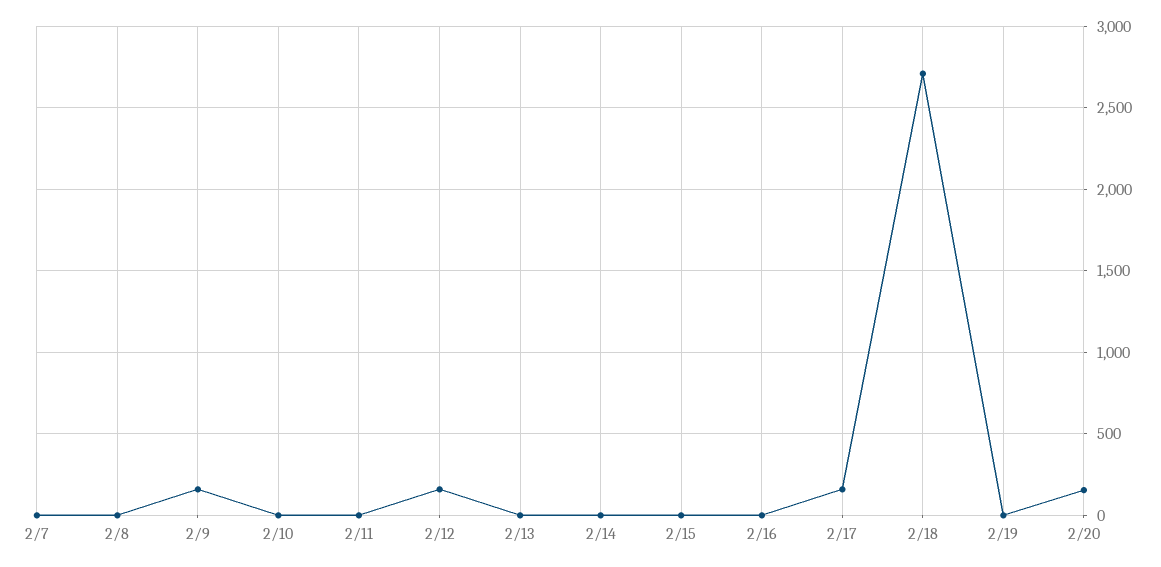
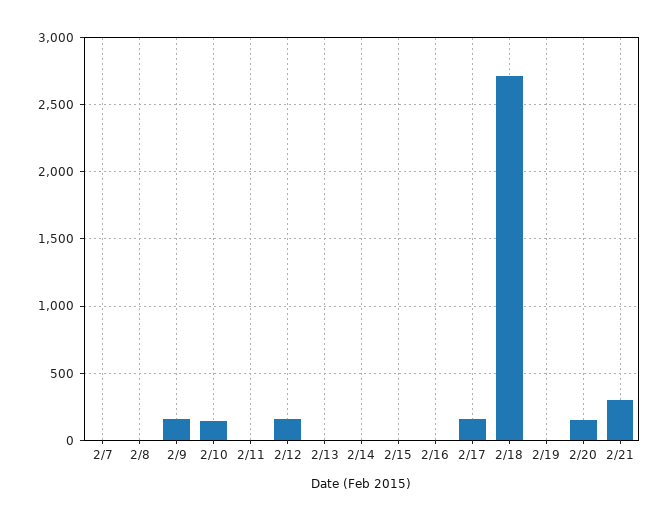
2/10: 0 -> 150
2/21: none -> 300

